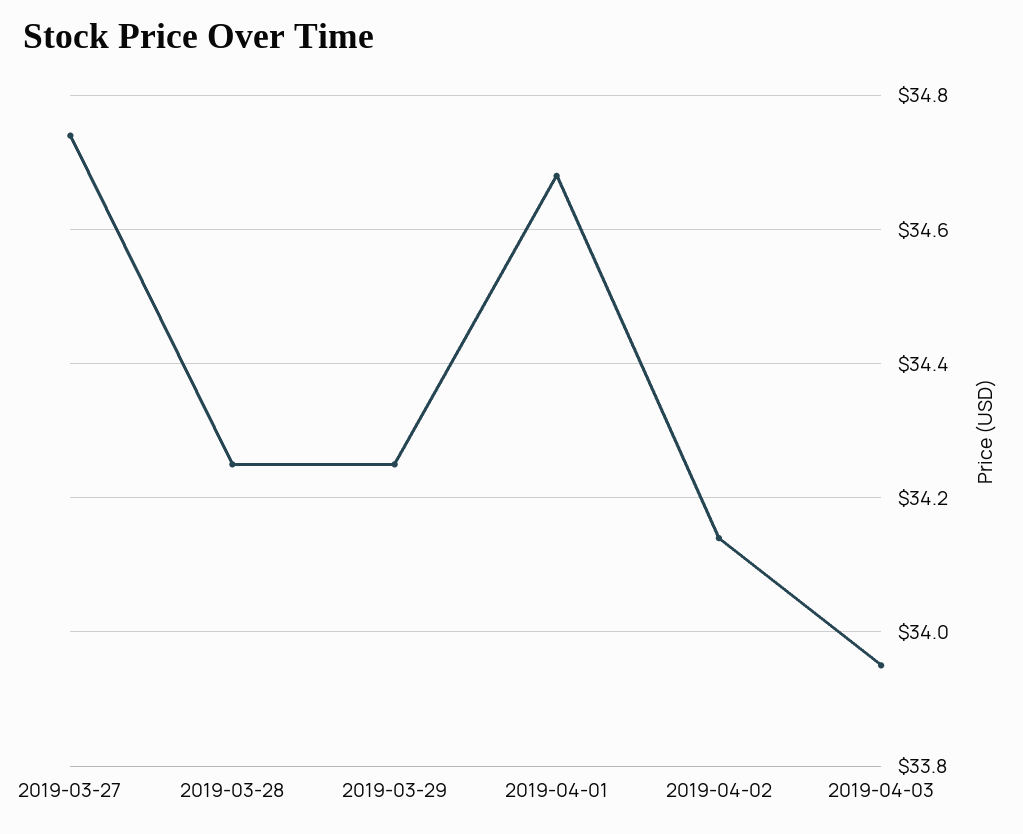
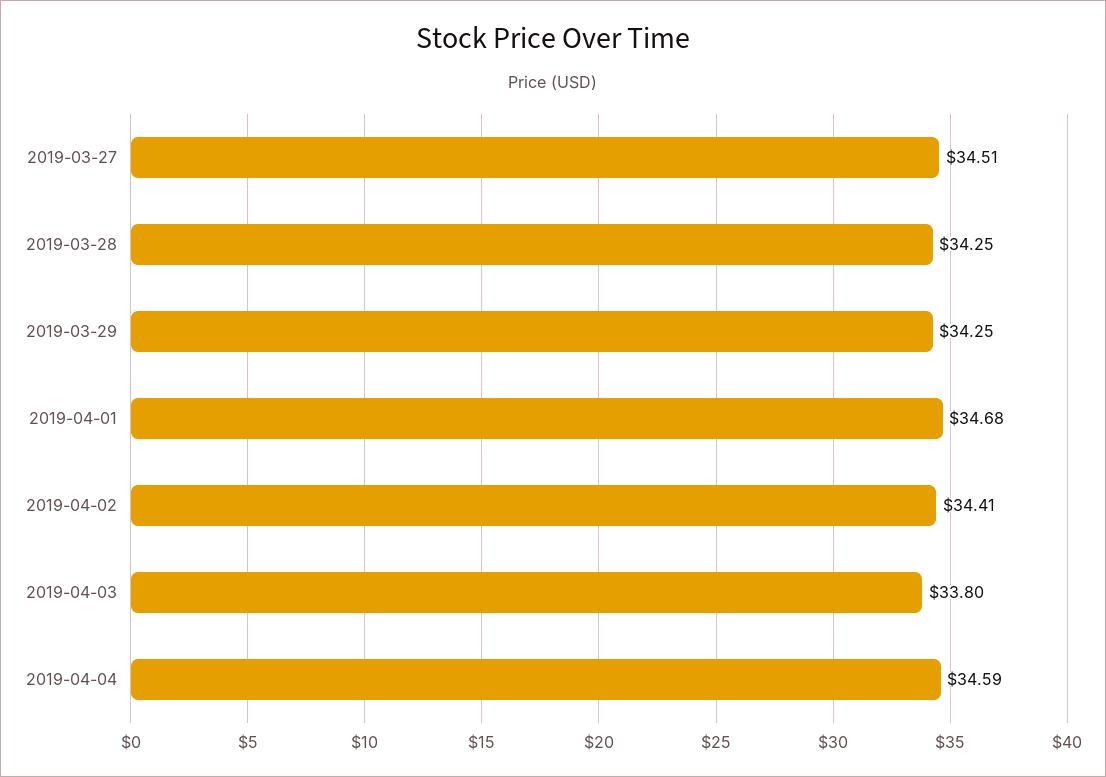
2019-03-27: 34.75 -> 34.51
2019-04-02: 34.15 -> 34.41
2019-04-03: 33.95 -> 33.8
2019-04-04: none -> 34.59

